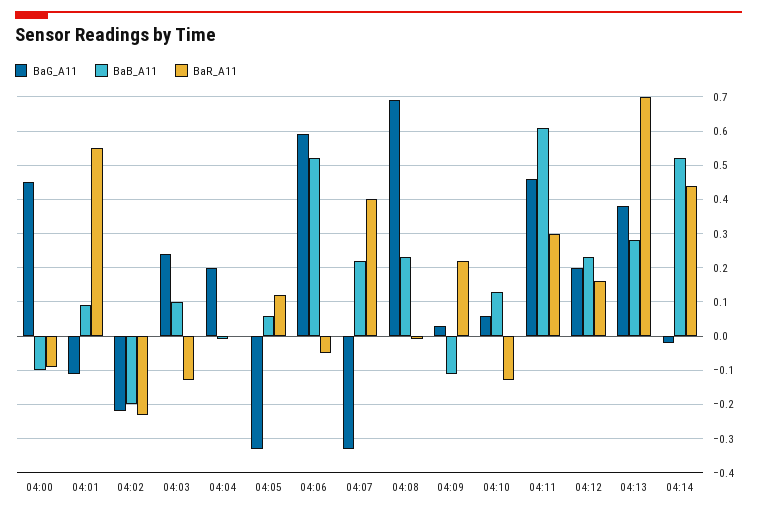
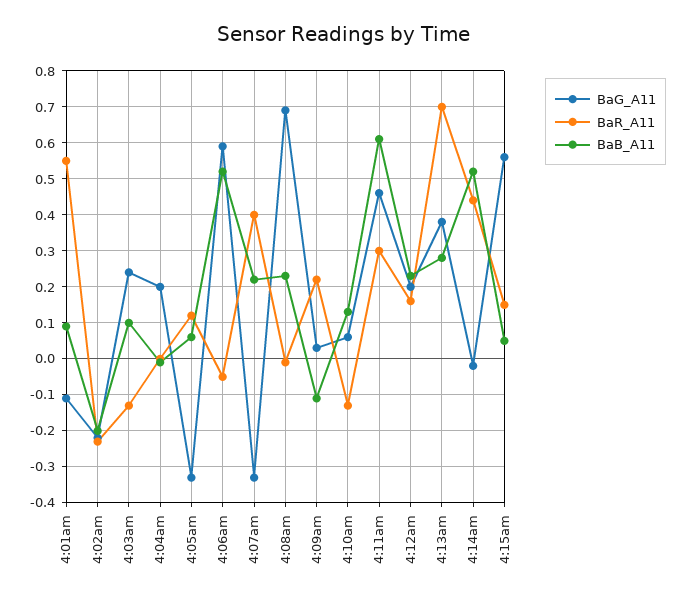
BaG_A11, 04:00: 0.45 -> none
BaB_A11, 04:00: -0.1 -> none
BaR_A11, 04:00: -0.1 -> none
BaG_A11, 4:15am: none -> 0.55
BaR_A11, 4:15am: none -> 0.15
BaB_A11, 4:15am: none -> 0.05

